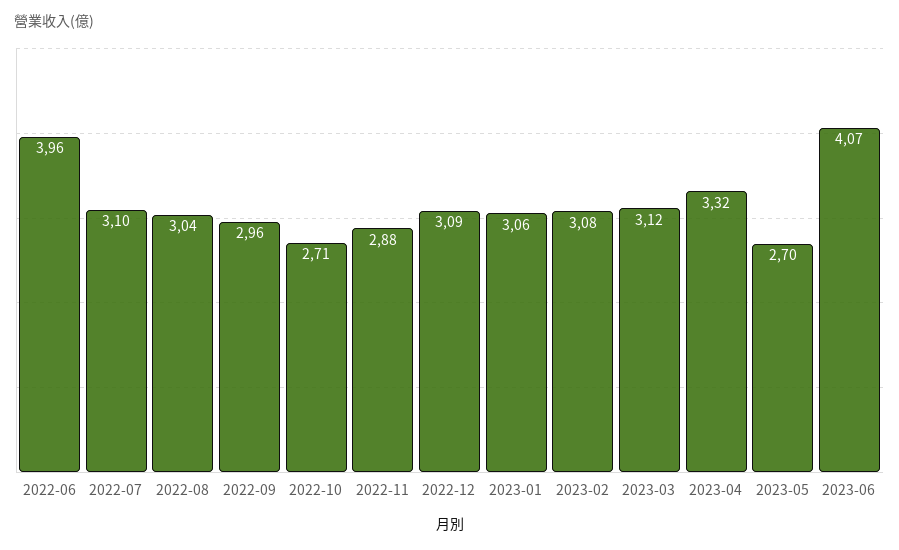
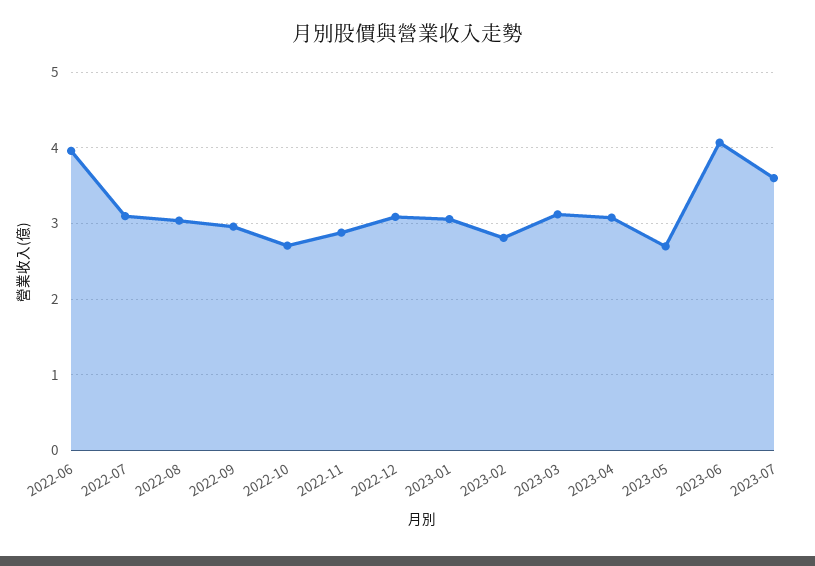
2023-02: 3.08 -> 2.8
2023-04: 3.32 -> 3.1
2023-07: none -> 3.6

